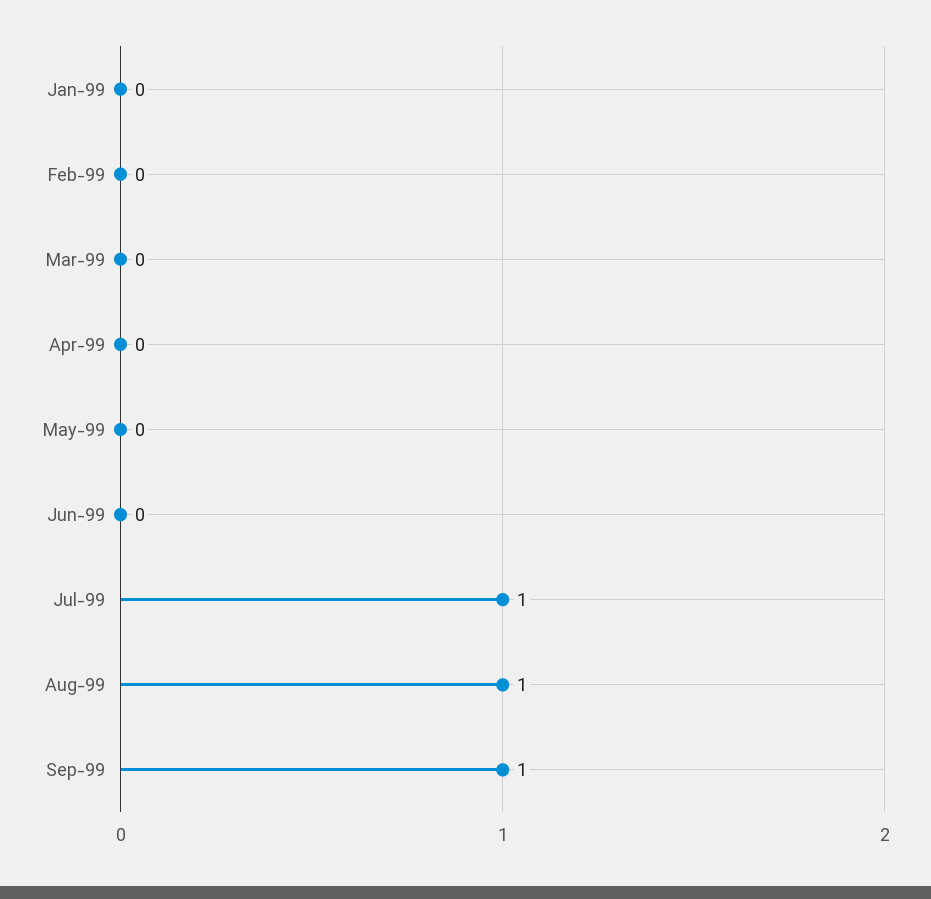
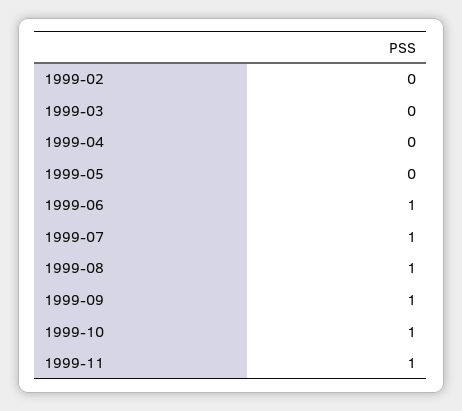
Jan-99: 0 -> none
Jun-99: 0 -> 1
1999-10: none -> 1
1999-11: none -> 1

